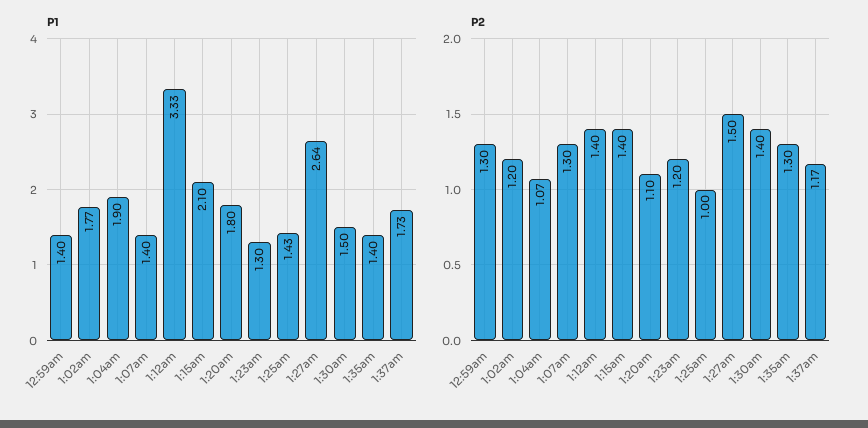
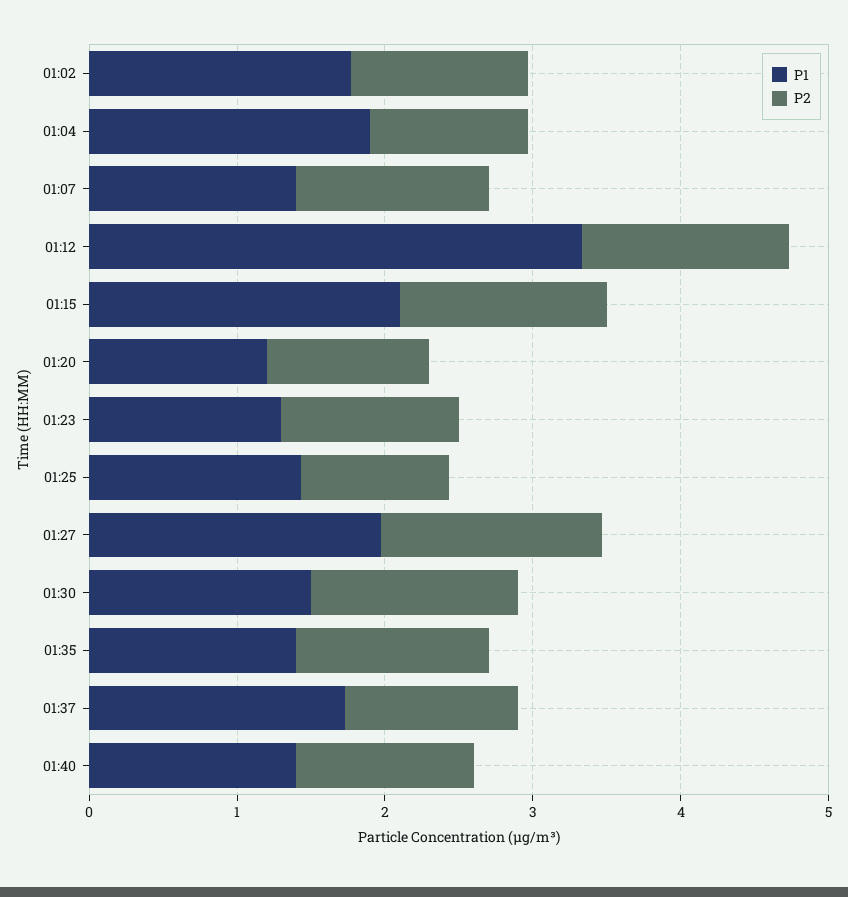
P1, 12:59am: 1.4 -> none
P1, 1:20am: 1.8 -> 1.2
P1, 1:27am: 2.64 -> 2
P2, 12:59am: 1.3 -> none
P1, 01:40: none -> 1.4
P2, 01:40: none -> 1.2

